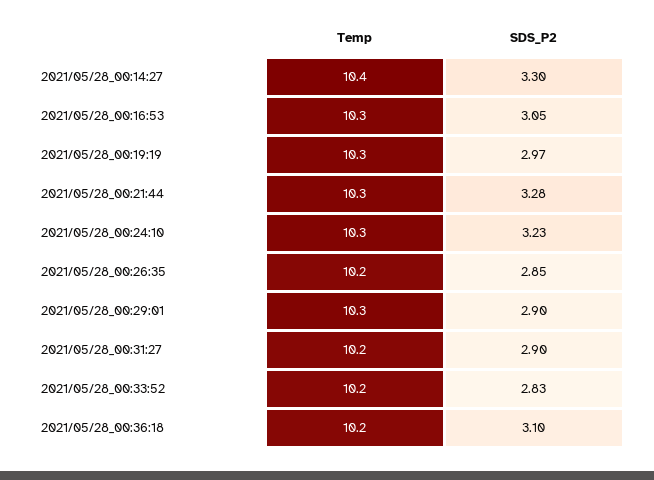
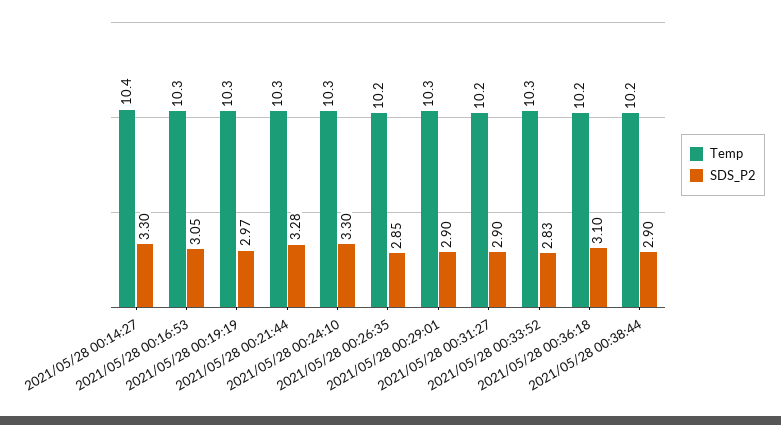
SDS_P2, 2021/05/28_00:24:10: 3.23 -> 3.3
Temp, 2021/05/28_00:33:52: 10.2 -> 10.3
Temp, 2021/05/28 00:38:44: none -> 10.2
SDS_P2, 2021/05/28 00:38:44: none -> 2.9

